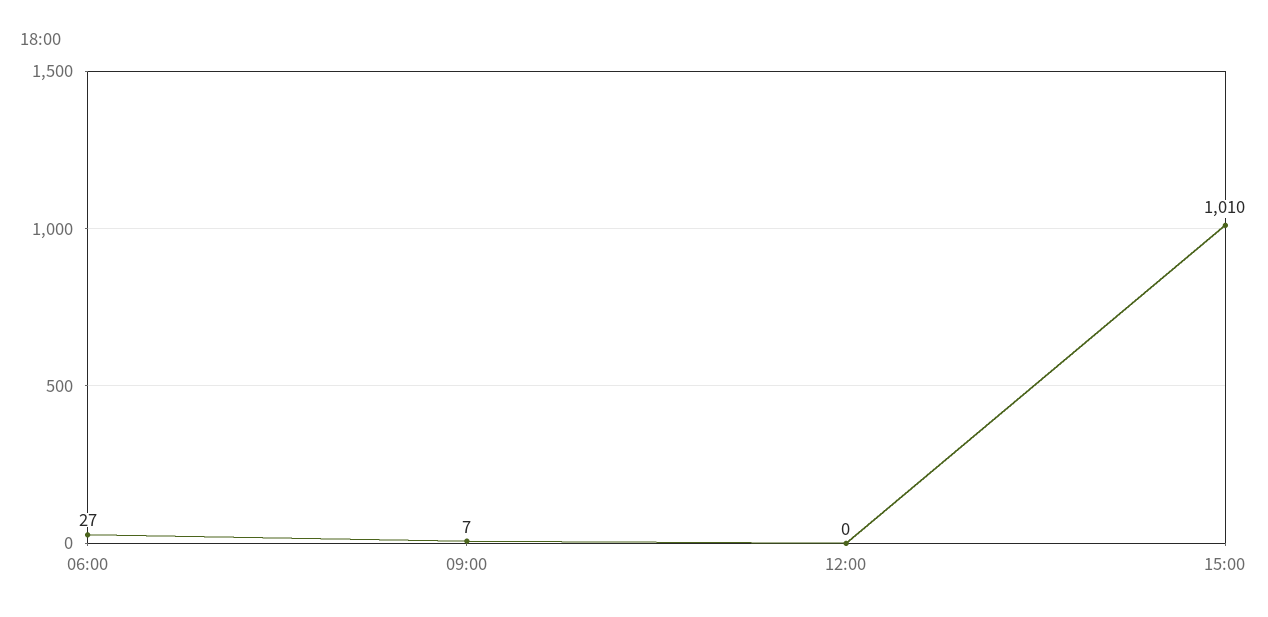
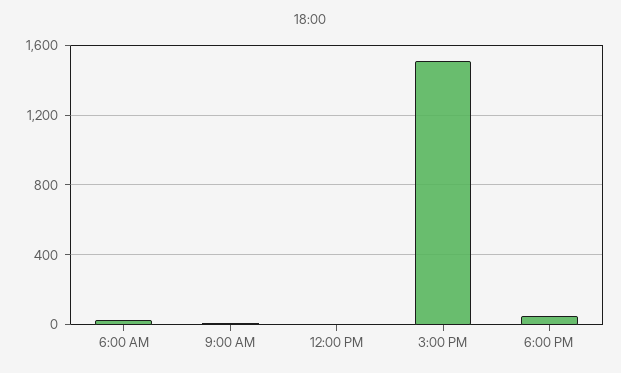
15:00: 1010 -> 1500
6:00 PM: none -> 50

